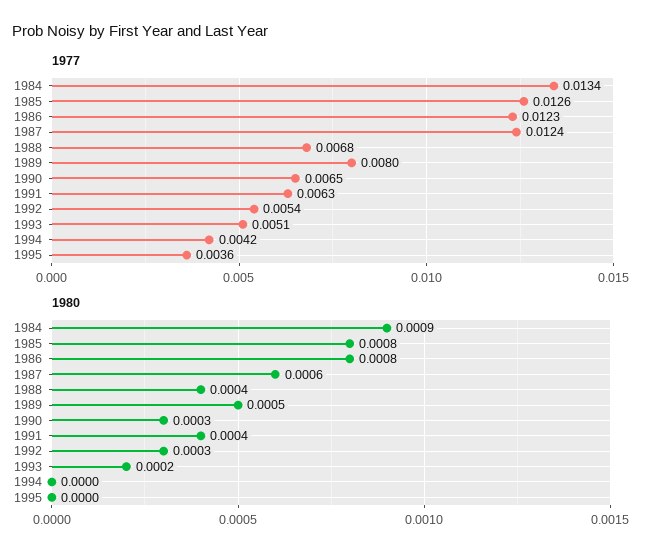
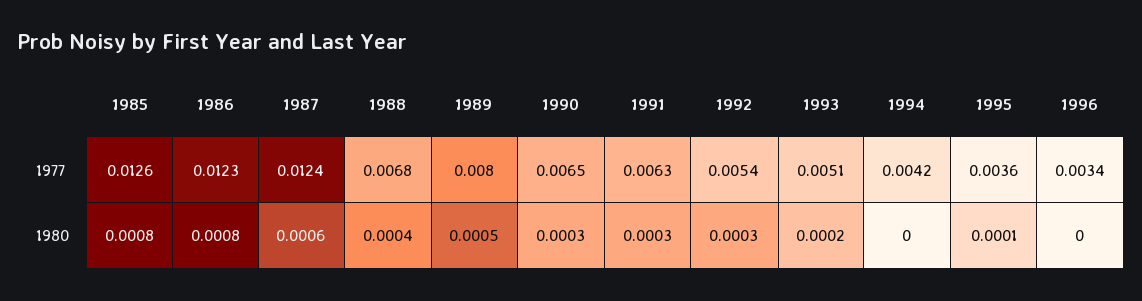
1977, 1984: 0.0134 -> none
1980, 1984: 0.0009 -> none
1980, 1991: 0.0004 -> 0.0003
1980, 1995: 0 -> 0.0001
1977, 1996: none -> 0.0034
1980, 1996: none -> 0

